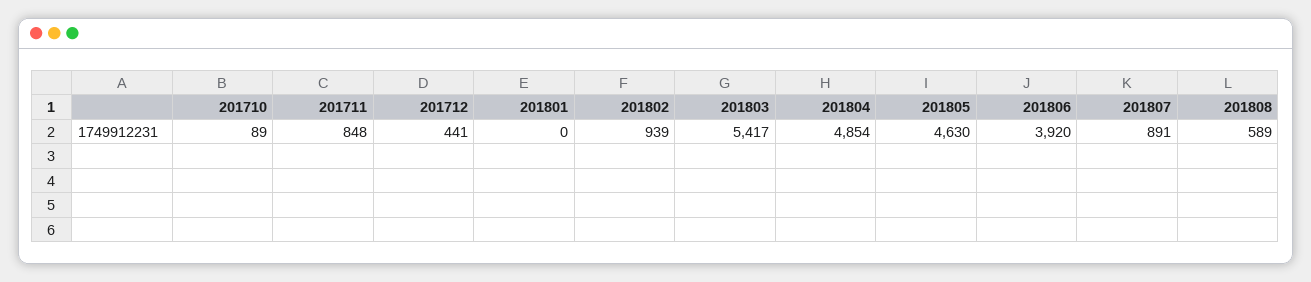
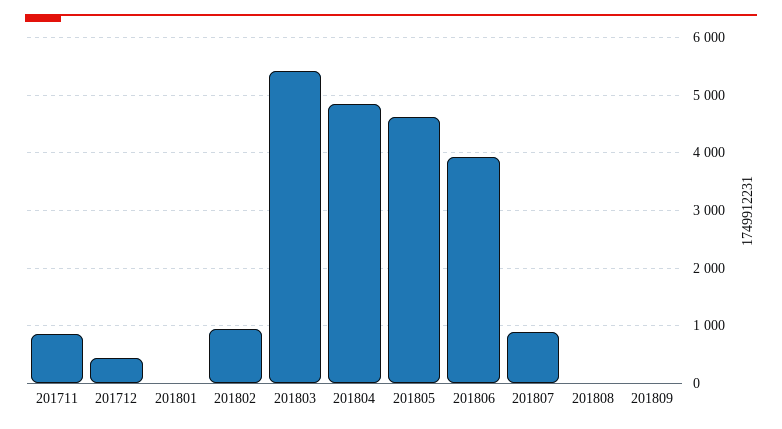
201710: 89 -> none
201808: 589 -> 0
201809: none -> 0

